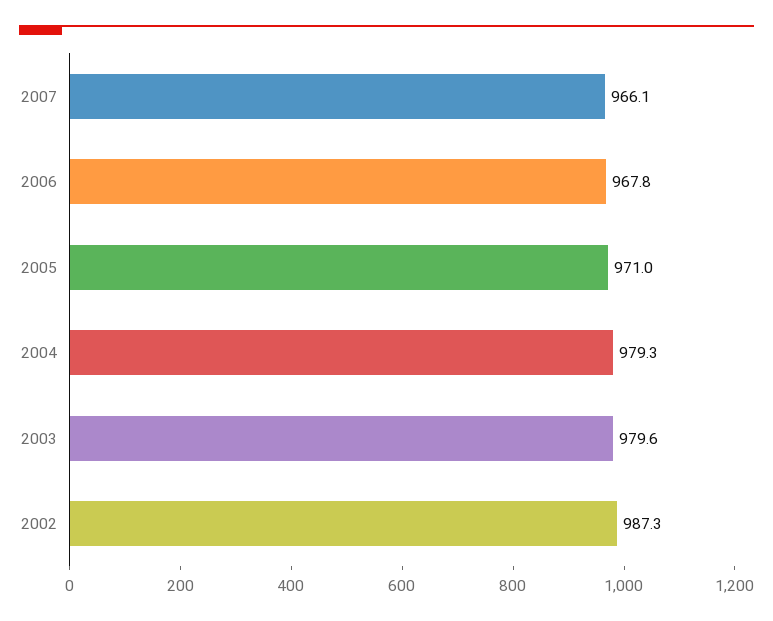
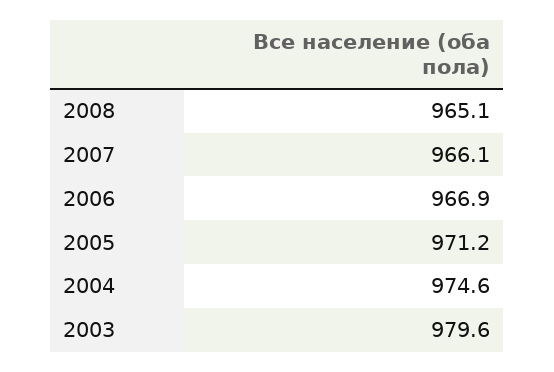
2006: 967.8 -> 966.9
2005: 971 -> 971.2
2004: 979.3 -> 974.6
2002: 987.3 -> none
2008: none -> 965.1

